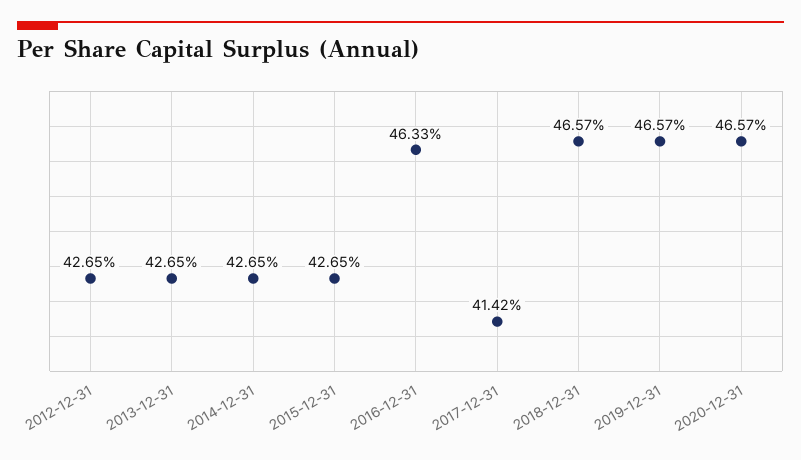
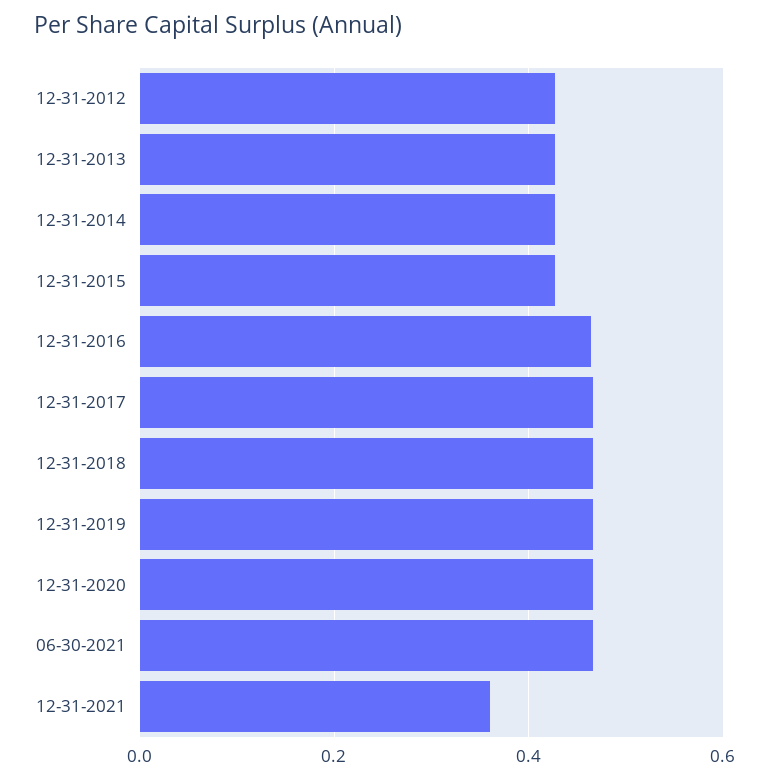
2017-12-31: 0.4142 -> 0.46
06-30-2021: none -> 0.46
12-31-2021: none -> 0.36

